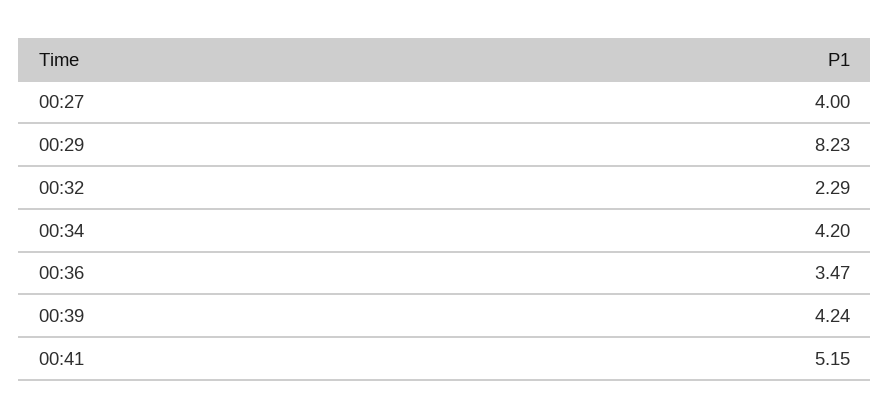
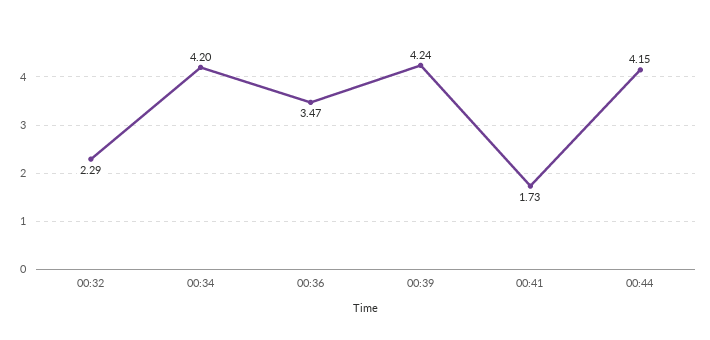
00:27: 4 -> none
00:29: 8.23 -> none
00:41: 5.15 -> 1.73
00:44: none -> 4.15

